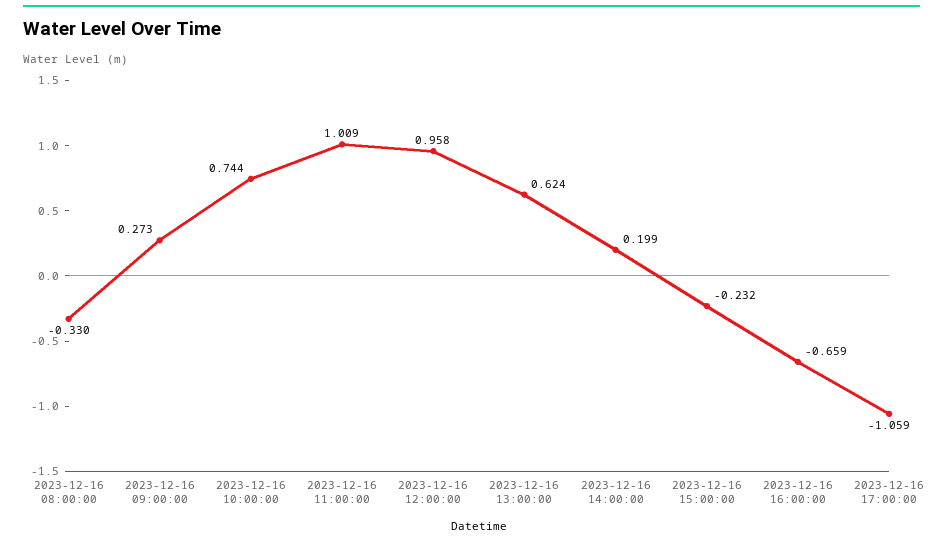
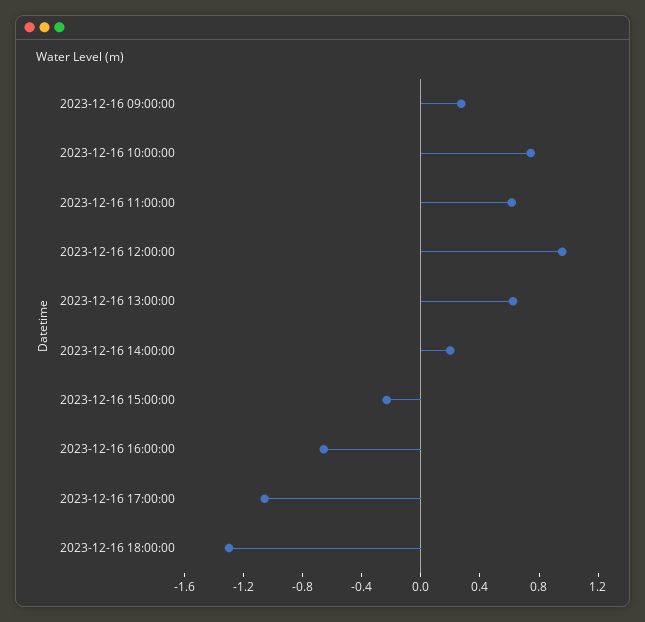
2023-12-16 08:00:00: -0.33 -> none
2023-12-16 11:00:00: 1.009 -> 0.6
2023-12-16 18:00:00: none -> -1.3

